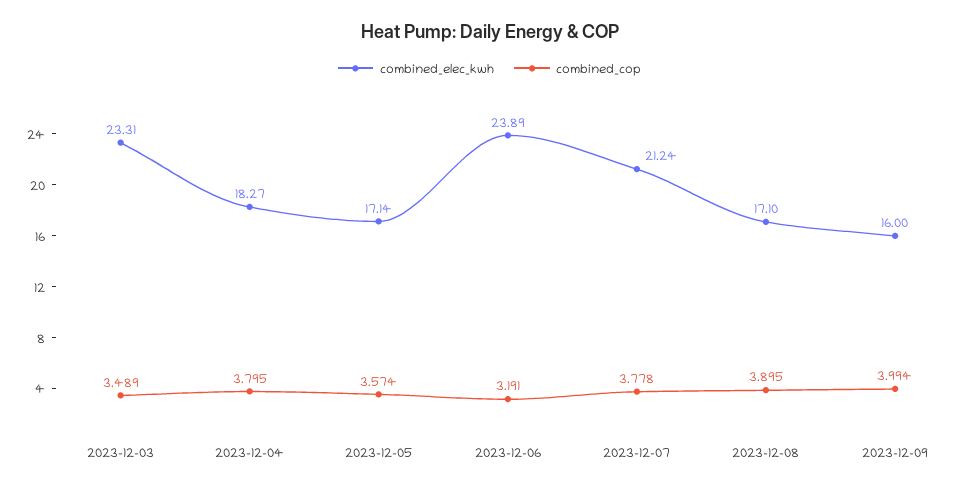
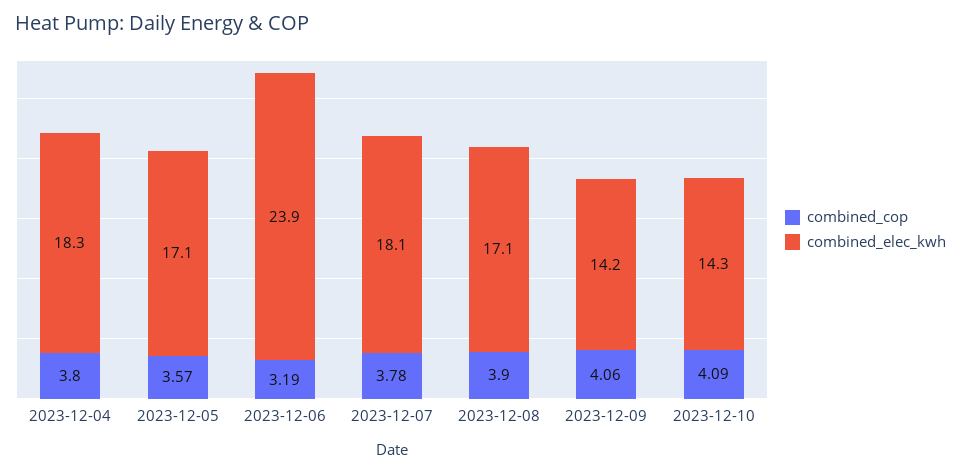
combined_elec_kwh, 2023-12-03: 23.31 -> none
combined_cop, 2023-12-03: 3.489 -> none
combined_elec_kwh, 2023-12-07: 21.24 -> 18.1
combined_elec_kwh, 2023-12-09: 16 -> 14.2
combined_cop, 2023-12-09: 3.994 -> 4.06
combined_cop, 2023-12-10: none -> 4.09
combined_elec_kwh, 2023-12-10: none -> 14.3

